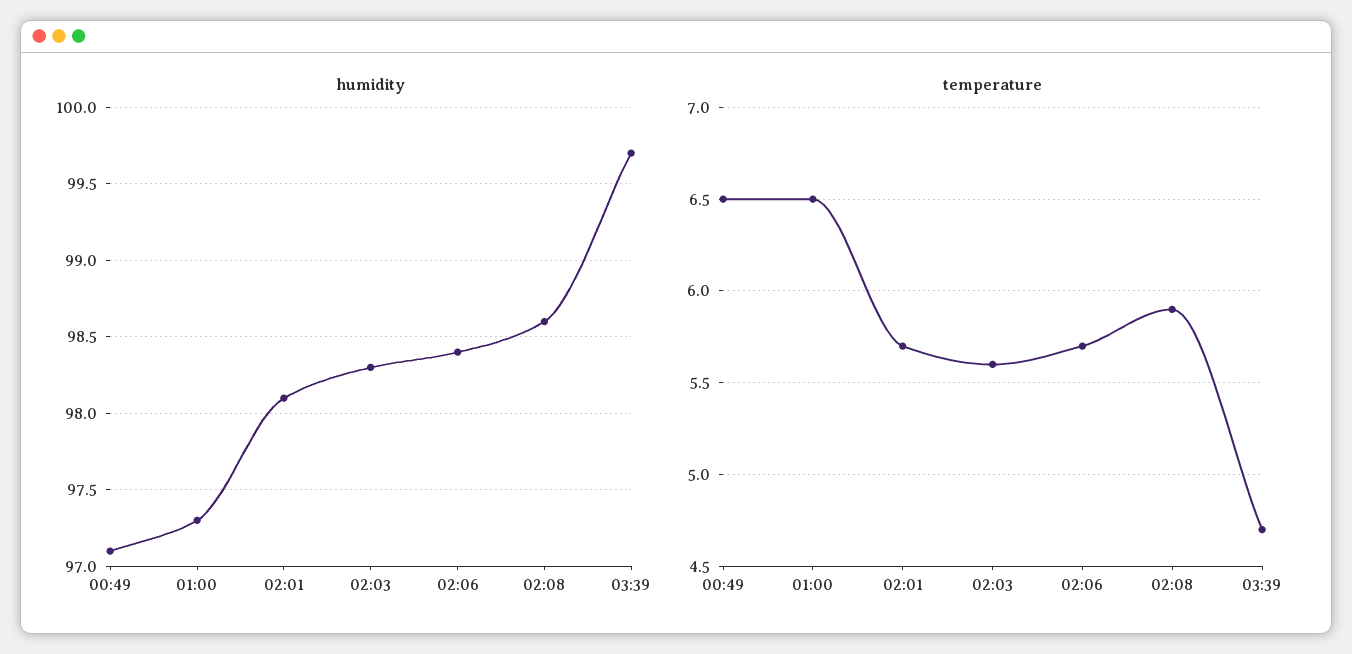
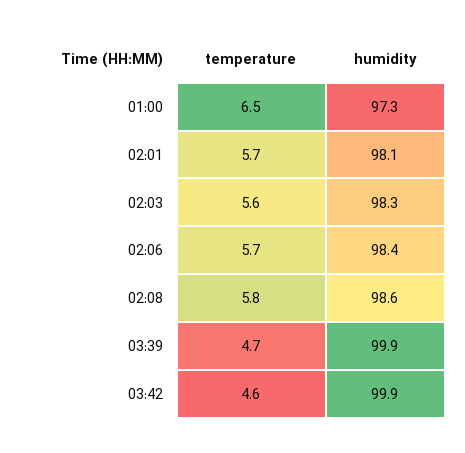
humidity, 00:49: 97.1 -> none
humidity, 03:39: 99.7 -> 99.9
temperature, 00:49: 6.5 -> none
temperature, 02:08: 5.9 -> 5.8
temperature, 03:42: none -> 4.6
humidity, 03:42: none -> 99.9

